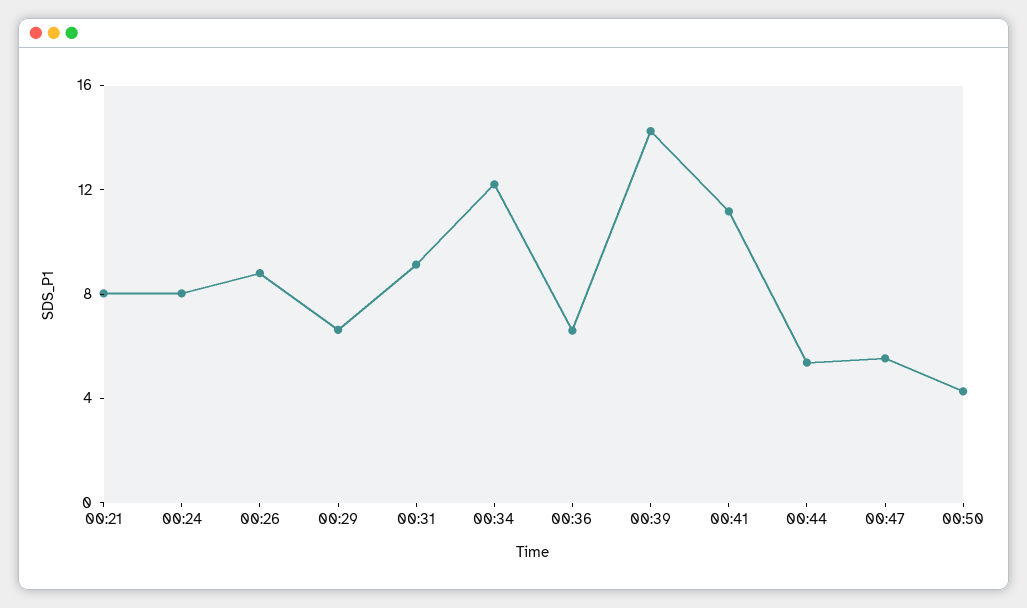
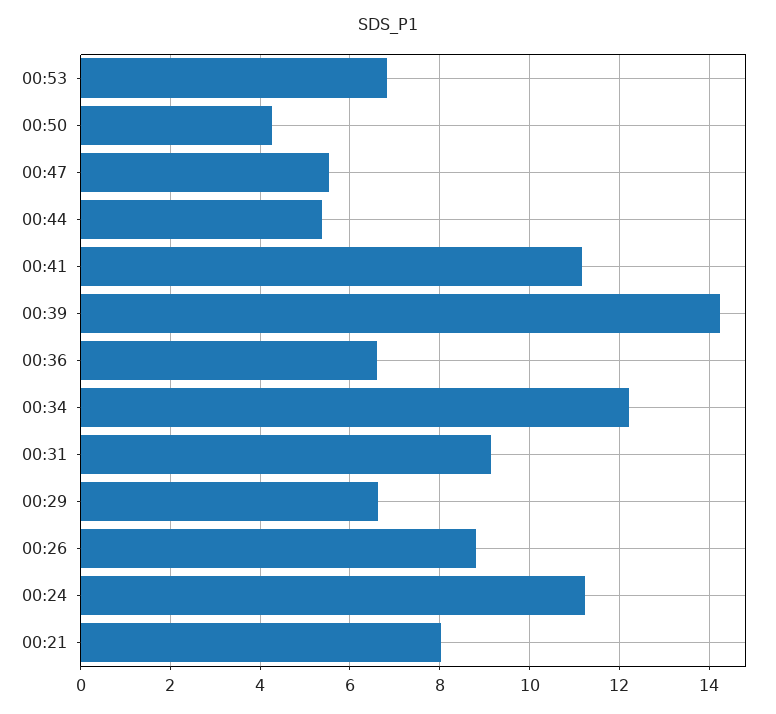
00:24: 8 -> 11.2
00:53: none -> 6.8

